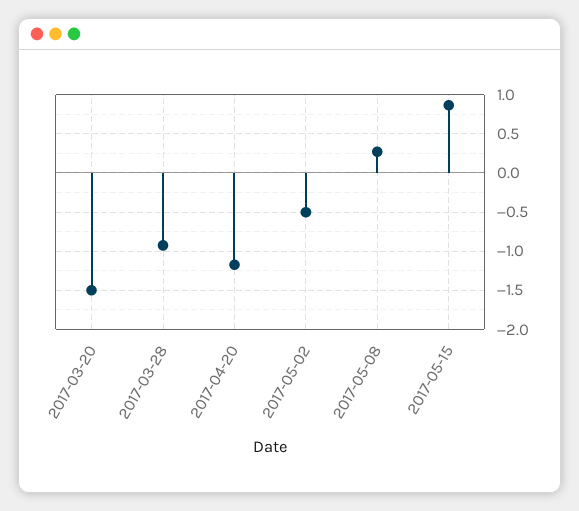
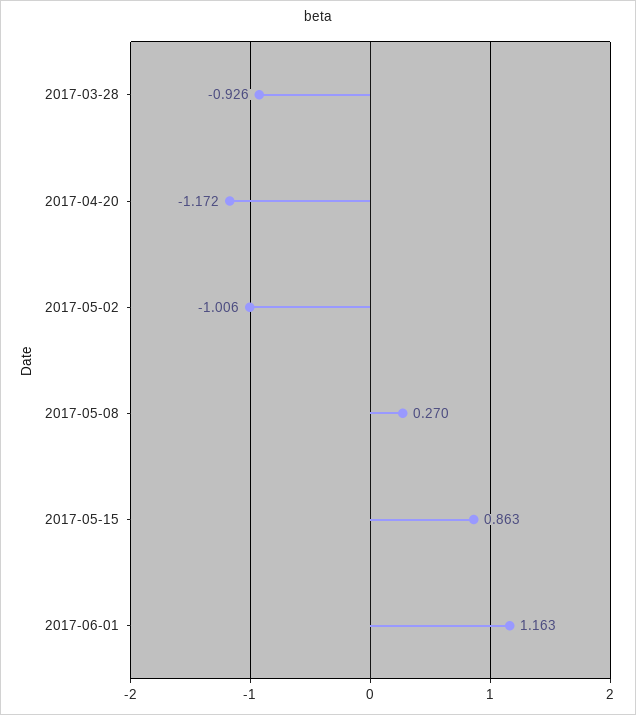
2017-03-20: -1.5 -> none
2017-05-02: -0.5 -> -1.006
2017-06-01: none -> 1.163

